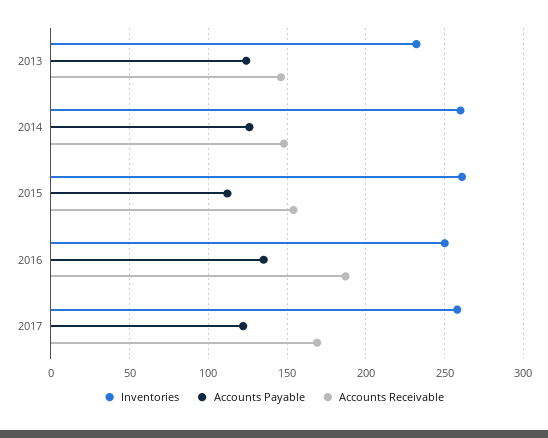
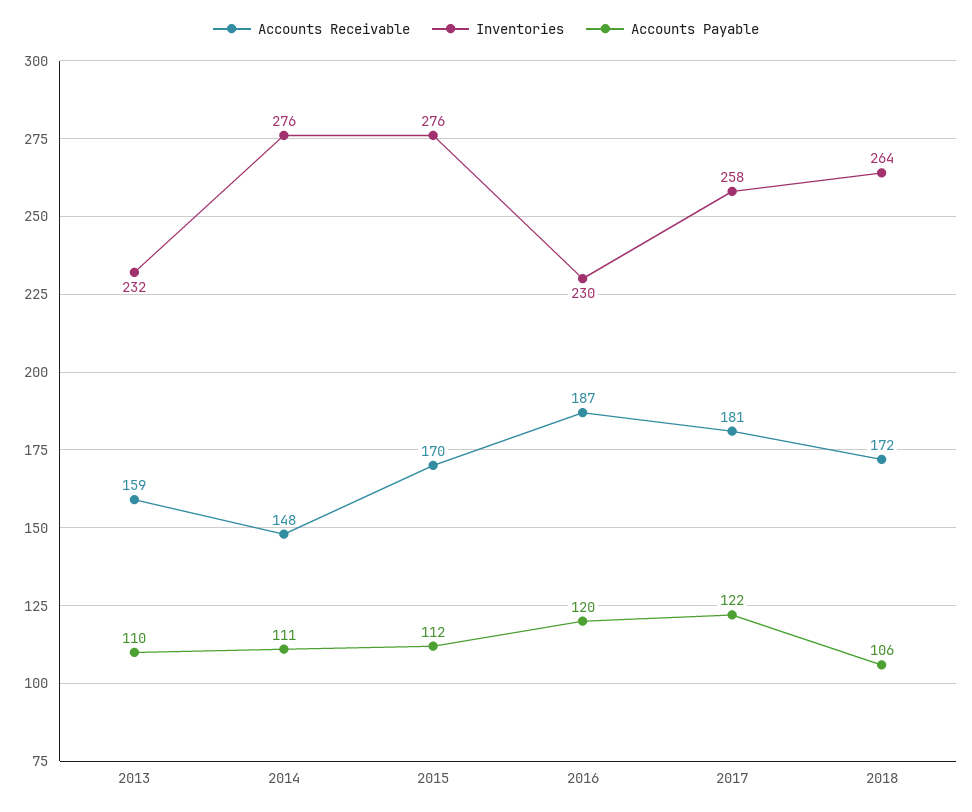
Accounts Payable, 2013: 125 -> 110
Accounts Receivable, 2013: 145 -> 159
Inventories, 2014: 260 -> 276
Accounts Payable, 2014: 125 -> 111
Inventories, 2015: 260 -> 276
Accounts Receivable, 2015: 155 -> 170
Inventories, 2016: 250 -> 230
Accounts Payable, 2016: 135 -> 120
Accounts Receivable, 2017: 170 -> 181
Accounts Receivable, 2018: none -> 172
Inventories, 2018: none -> 264
Accounts Payable, 2018: none -> 106

